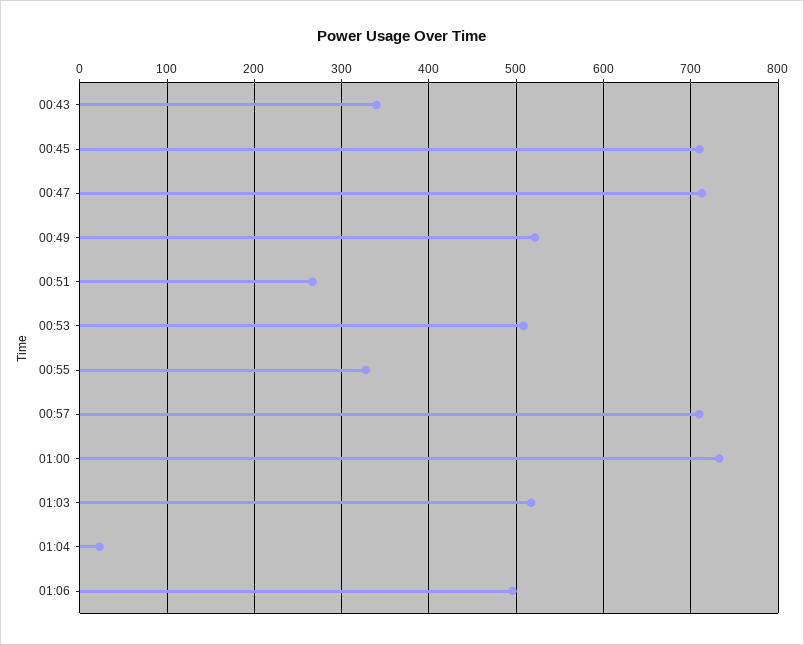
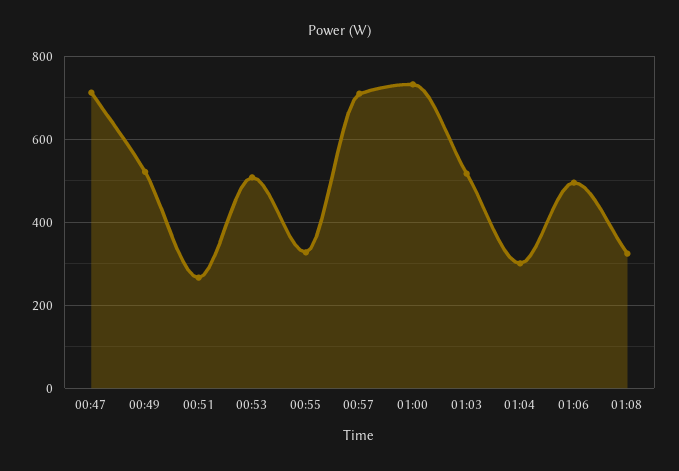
00:43: 340 -> none
00:45: 710 -> none
01:04: 20 -> 300
01:08: none -> 320

